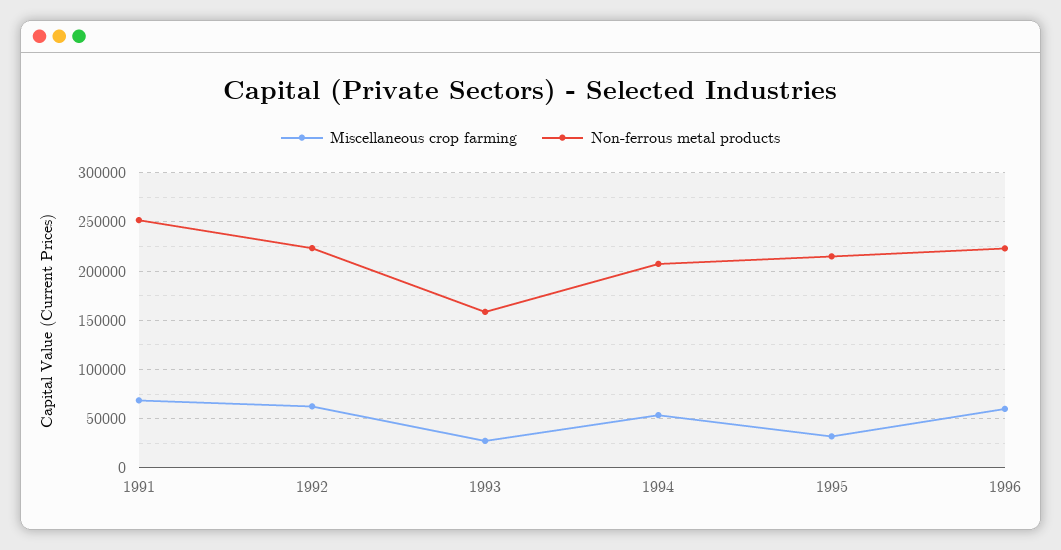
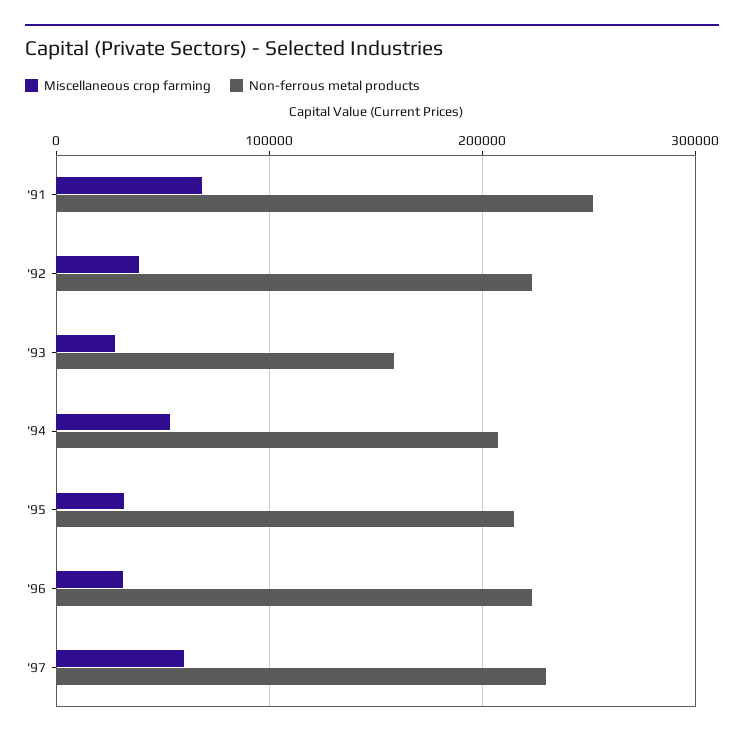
Miscellaneous crop farming, 1992: 60000 -> 40000
Miscellaneous crop farming, 1996: 60000 -> 30000
Miscellaneous crop farming, '97: none -> 60000
Non-ferrous metal products, '97: none -> 230000

